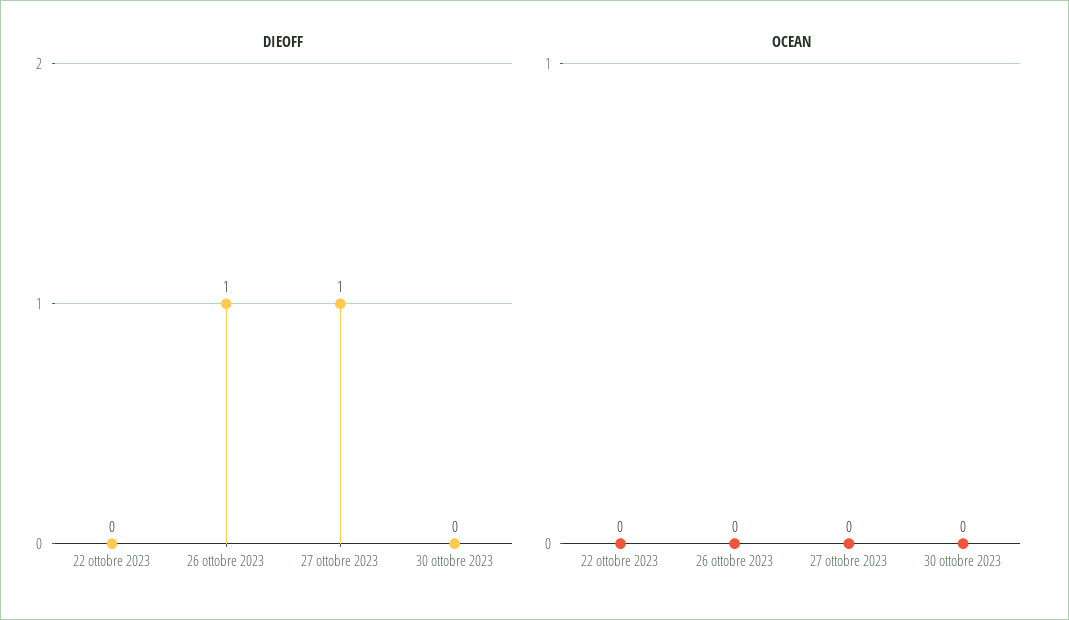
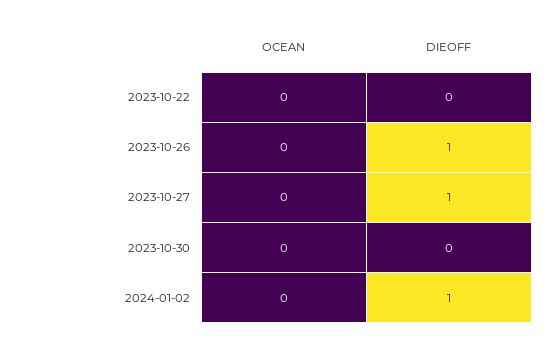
OCEAN, 2024-01-02: none -> 0
DIEOFF, 2024-01-02: none -> 1

